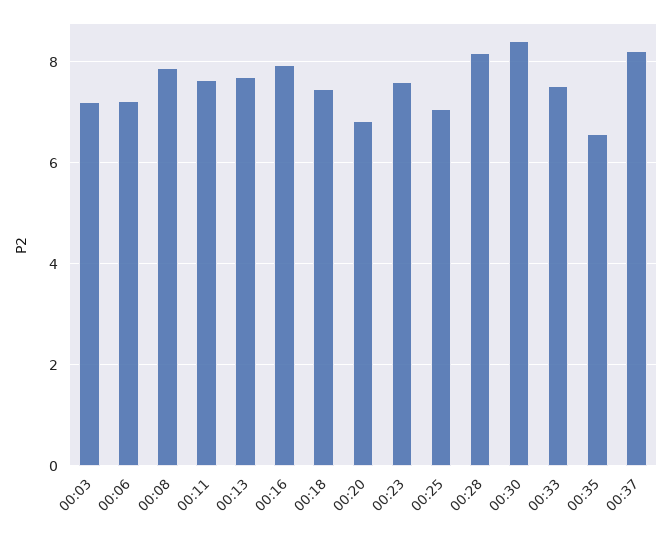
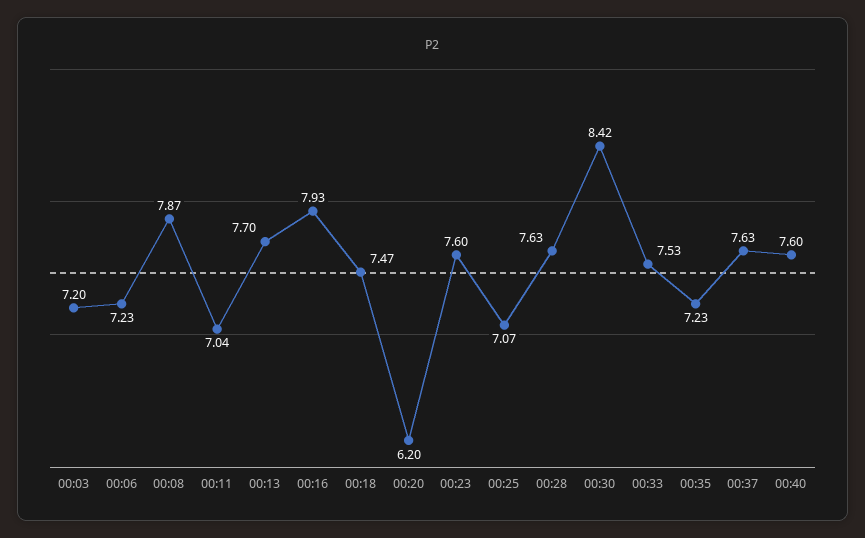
00:11: 7.6 -> 7.04
00:20: 6.8 -> 6.2
00:28: 8.2 -> 7.63
00:35: 6.6 -> 7.23
00:37: 8.2 -> 7.63
00:40: none -> 7.6

